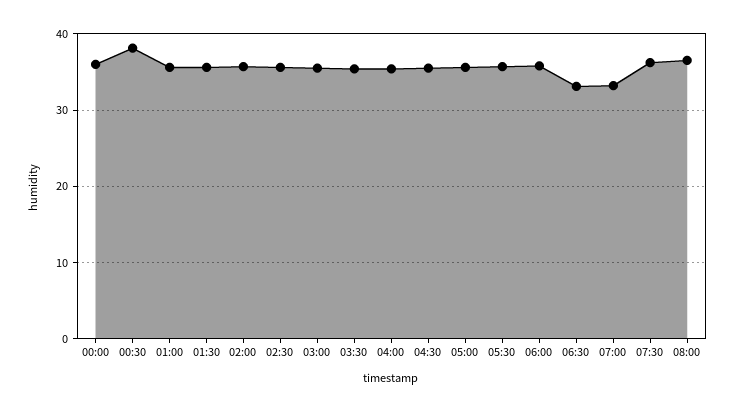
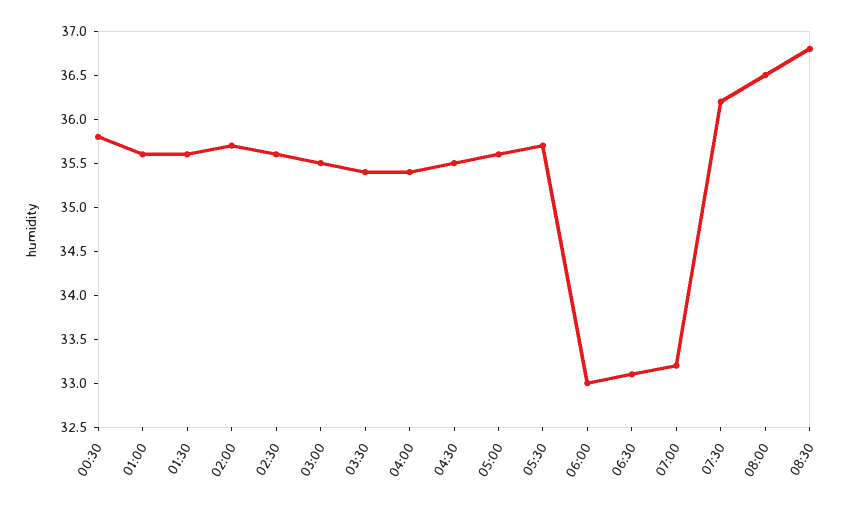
00:00: 36 -> none
00:30: 38 -> 35.8
06:00: 36 -> 33
08:30: none -> 36.8

